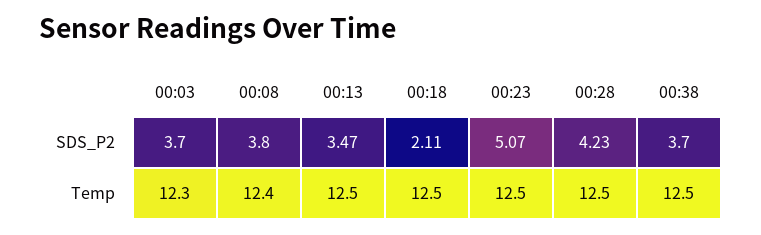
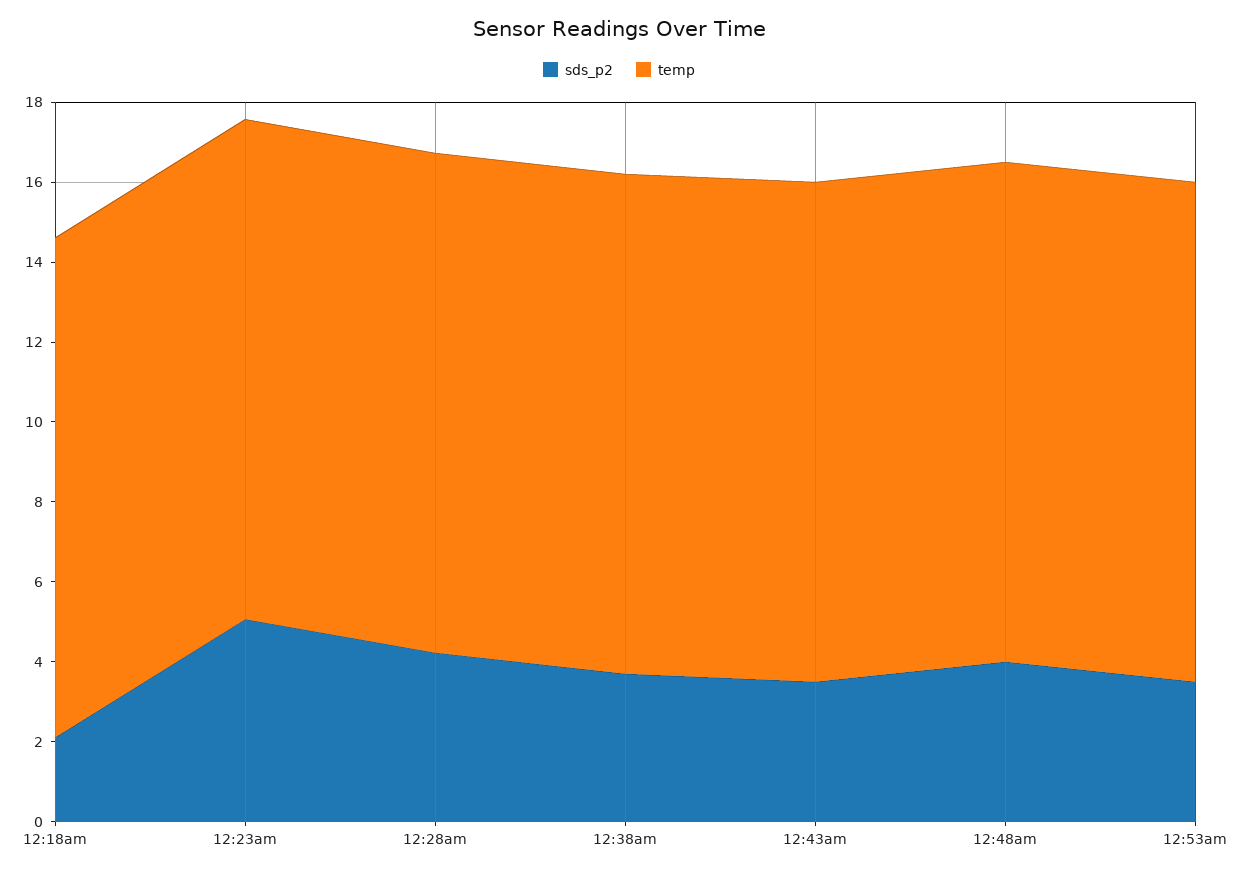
SDS_P2, 00:03: 3.7 -> none
SDS_P2, 00:08: 3.8 -> none
SDS_P2, 00:13: 3.47 -> none
Temp, 00:03: 12.3 -> none
Temp, 00:08: 12.4 -> none
Temp, 00:13: 12.5 -> none
SDS_P2, 12:43am: none -> 3.5
Temp, 12:43am: none -> 12.5
SDS_P2, 12:48am: none -> 4
Temp, 12:48am: none -> 12.5
SDS_P2, 12:53am: none -> 3.5
Temp, 12:53am: none -> 12.5

